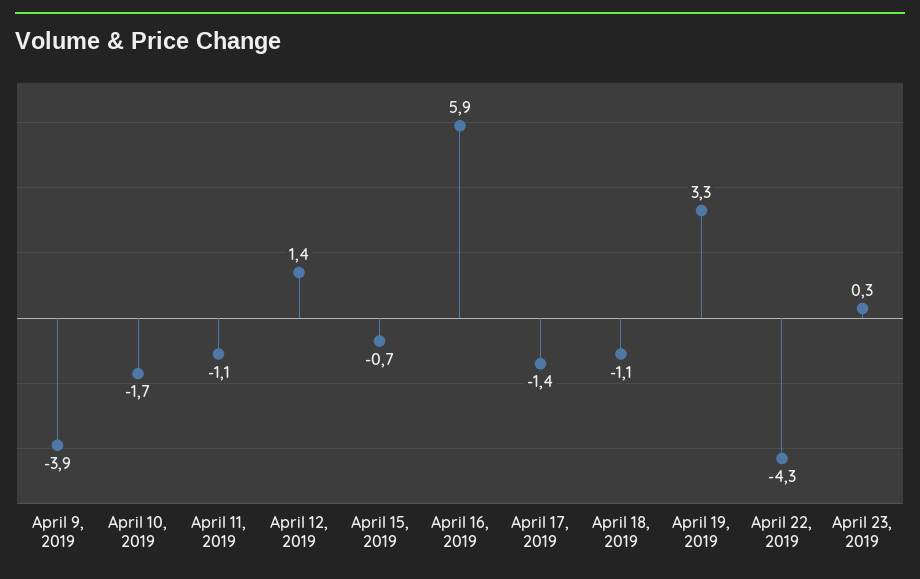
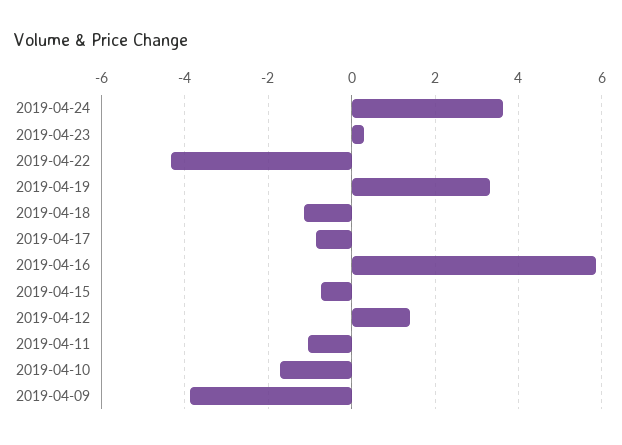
April 17, 2019: -1.4 -> -0.8
2019-04-24: none -> 3.6

